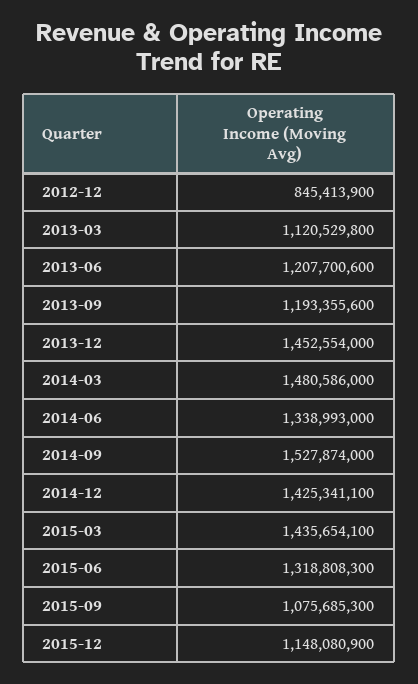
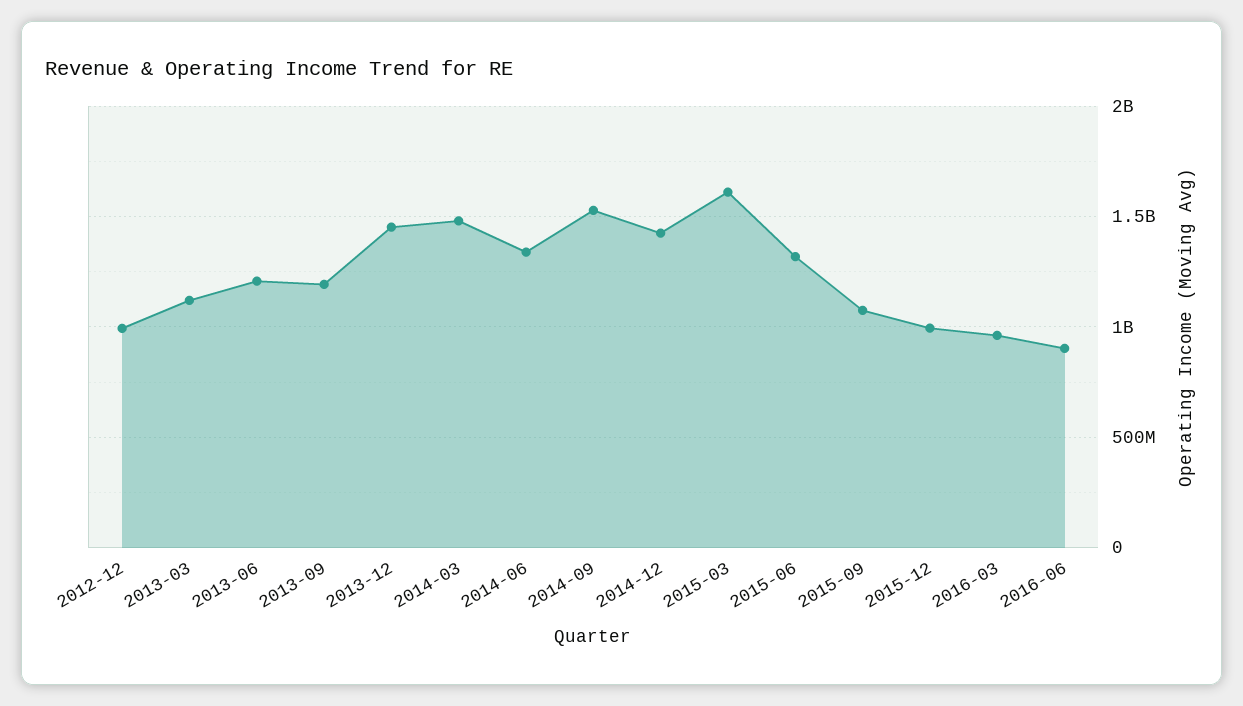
2012-12: 845413900 -> 1000000000
2015-03: 1435654100 -> 1600000000
2015-12: 1148080900 -> 1000000000
2016-03: none -> 950000000
2016-06: none -> 900000000

